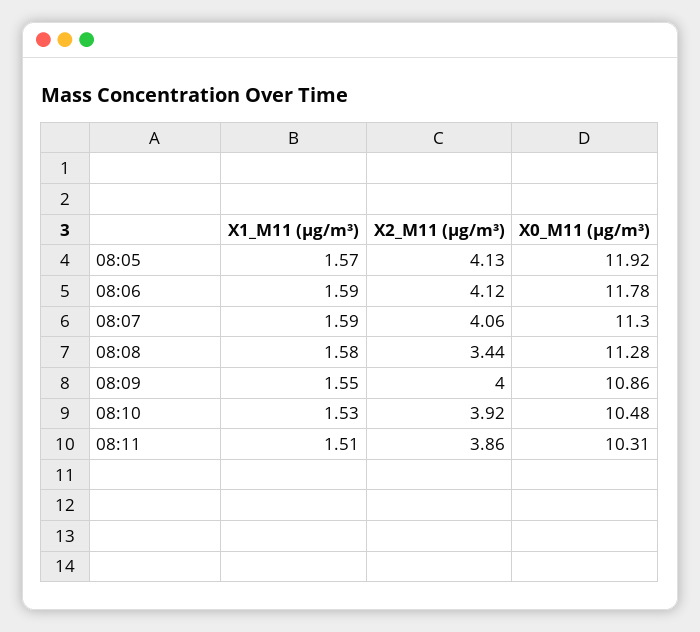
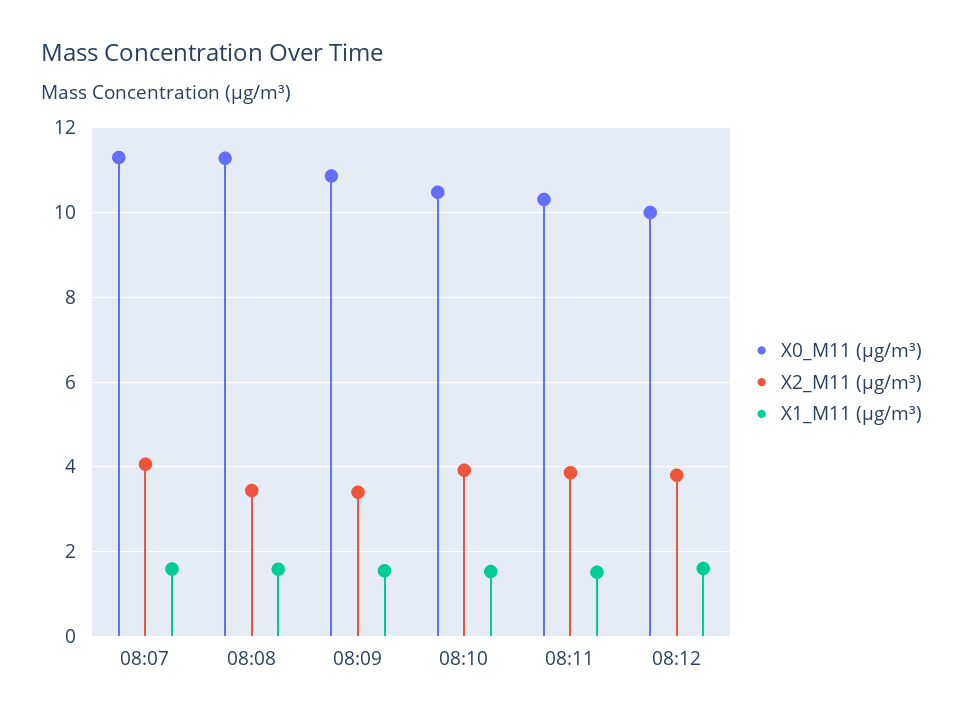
X1_M11 (μg/m³), 08:05: 1.57 -> none
X2_M11 (μg/m³), 08:05: 4.13 -> none
X0_M11 (μg/m³), 08:05: 11.92 -> none
X1_M11 (μg/m³), 08:06: 1.59 -> none
X2_M11 (μg/m³), 08:06: 4.12 -> none
X0_M11 (μg/m³), 08:06: 11.78 -> none
X2_M11 (μg/m³), 08:09: 4 -> 3.4
X0_M11 (μg/m³), 08:12: none -> 10
X2_M11 (μg/m³), 08:12: none -> 3.8
X1_M11 (μg/m³), 08:12: none -> 1.6

